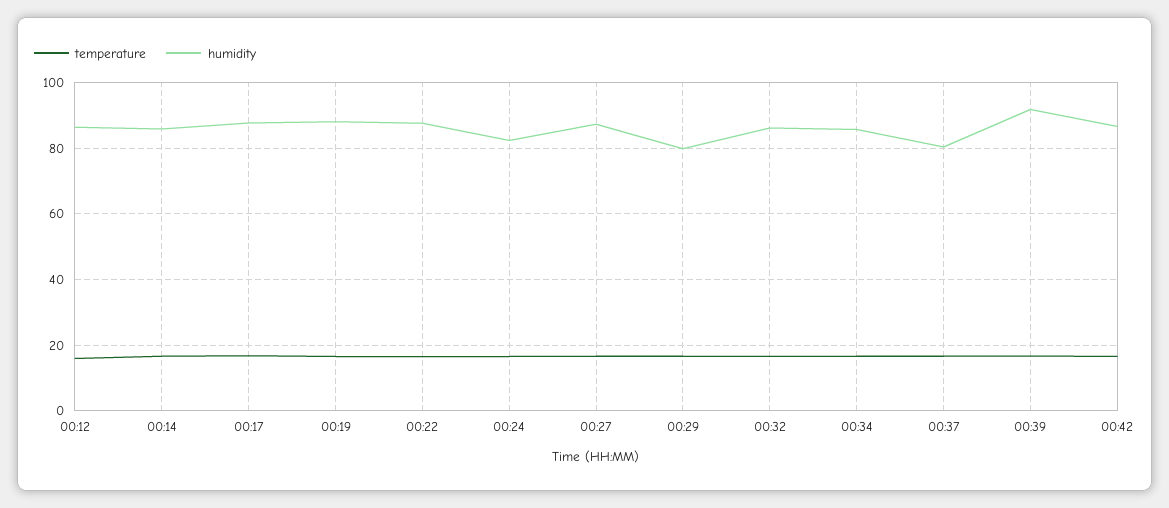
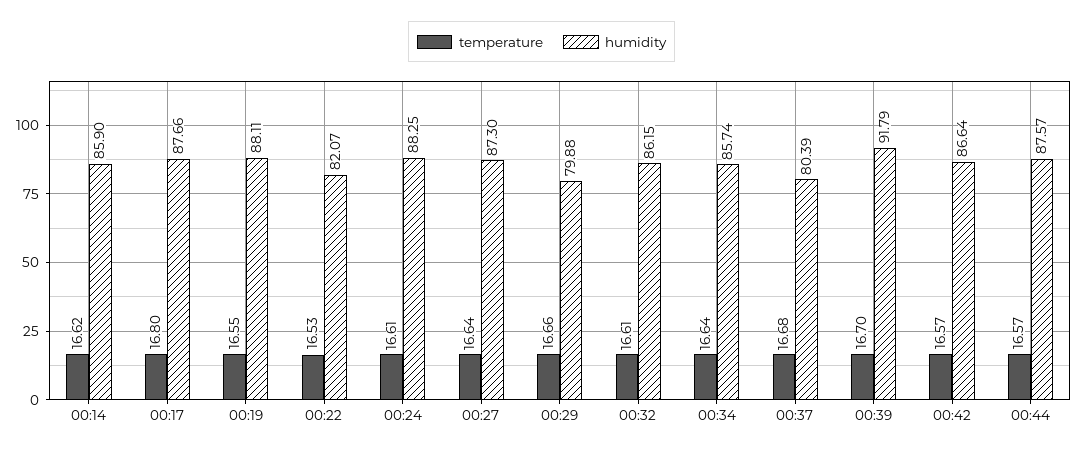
temperature, 00:12: 16 -> none
humidity, 00:12: 86 -> none
humidity, 00:22: 88 -> 82.07
humidity, 00:24: 82 -> 88.25
temperature, 00:44: none -> 16.57
humidity, 00:44: none -> 87.57

